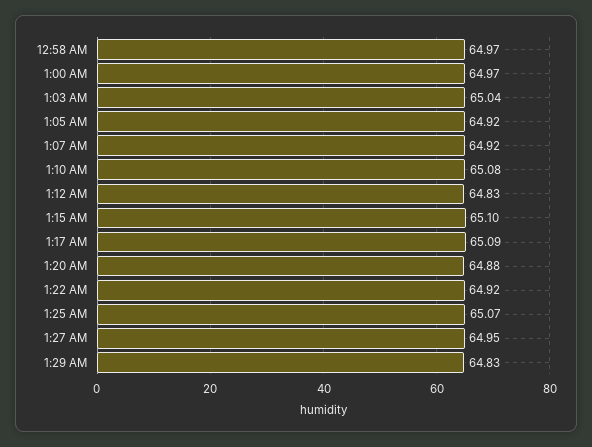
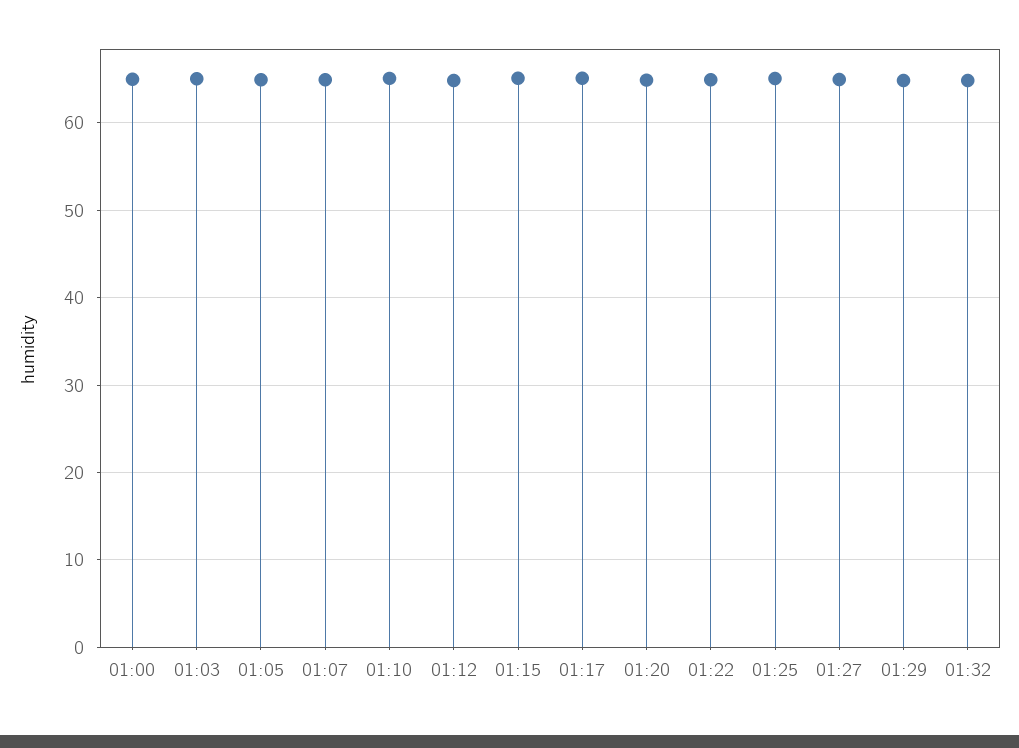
12:58 AM: 64.97 -> none
01:32: none -> 65

